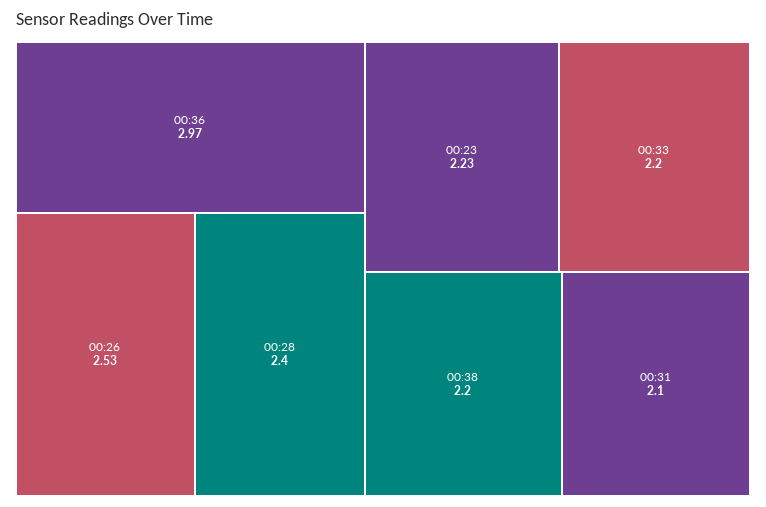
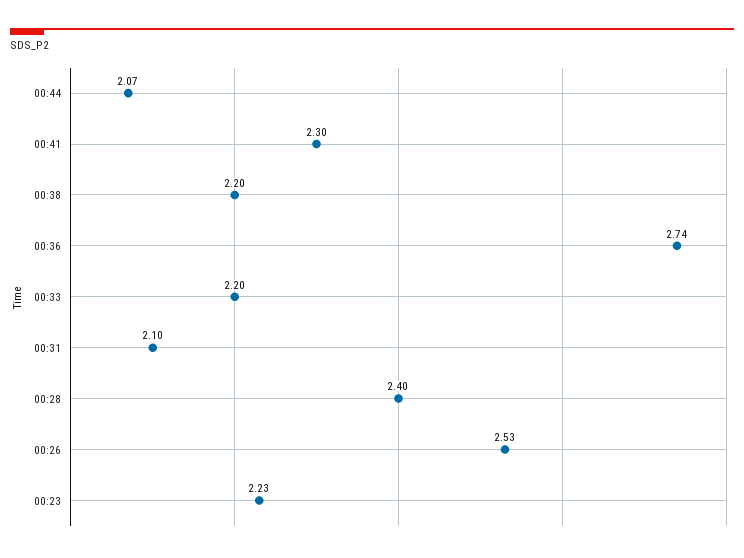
00:36: 2.97 -> 2.74
00:44: none -> 2.07
00:41: none -> 2.3

